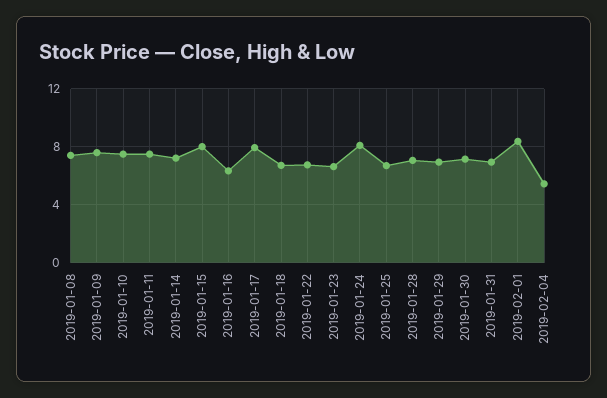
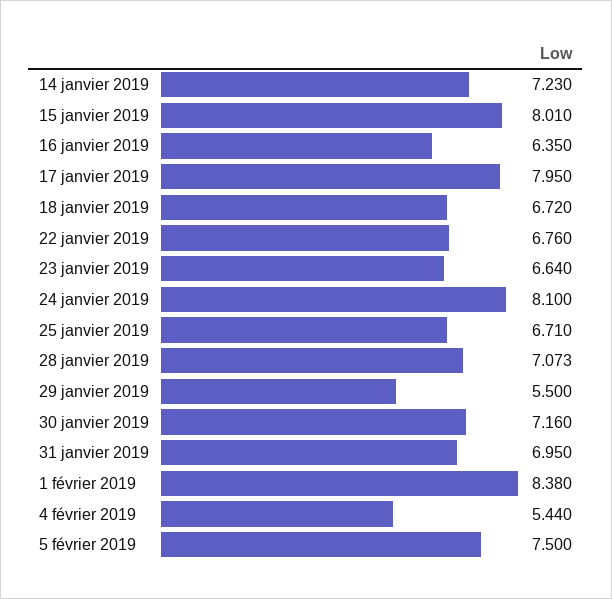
2019-01-08: 7.5 -> none
2019-01-09: 7.5 -> none
2019-01-10: 7.5 -> none
2019-01-11: 7.5 -> none
2019-01-29: 7 -> 5.5
5 février 2019: none -> 7.5

